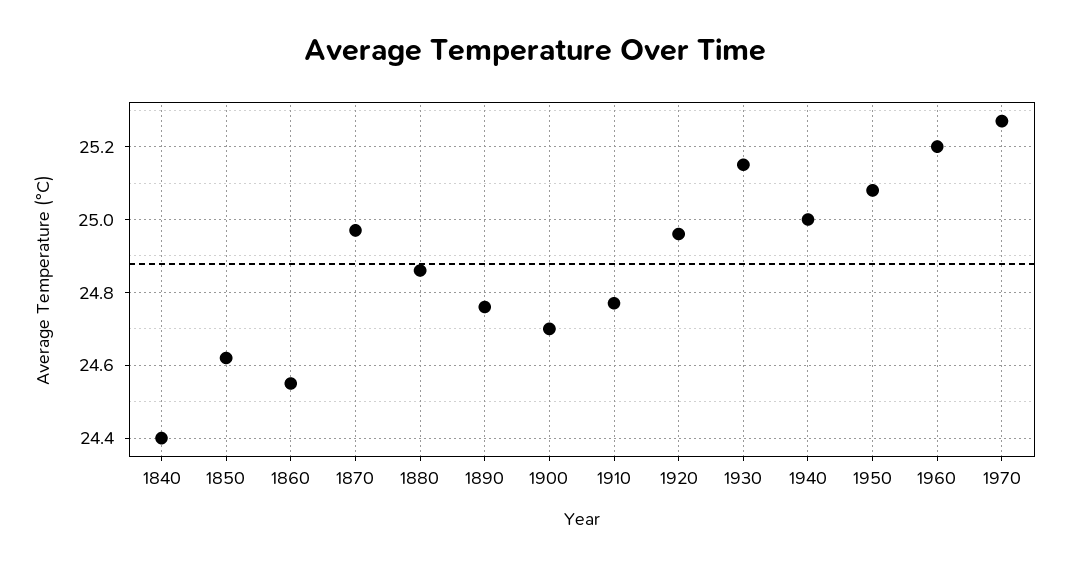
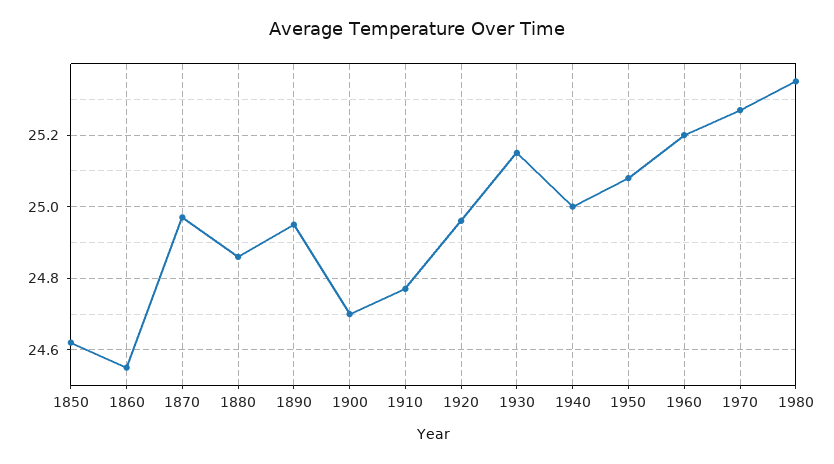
1840: 24.4 -> none
1890: 24.75 -> 24.95
1980: none -> 25.35

